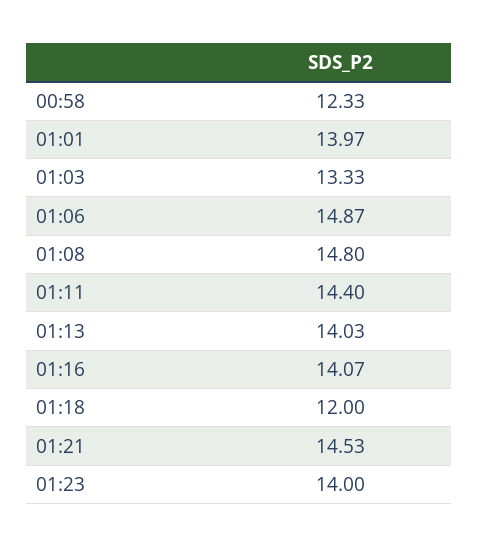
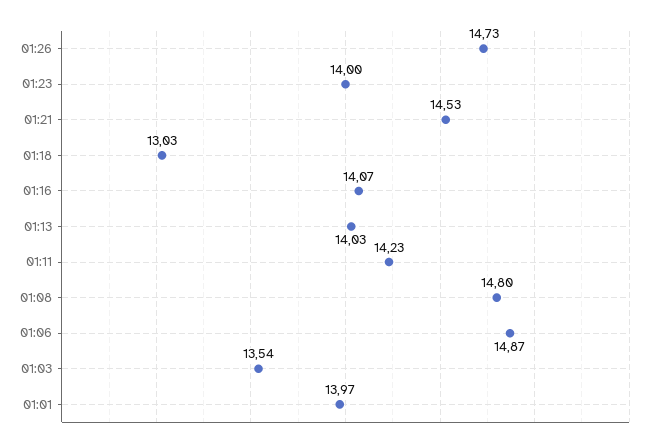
00:58: 12.33 -> none
01:03: 13.33 -> 13.54
01:11: 14.4 -> 14.23
01:18: 12 -> 13.03
01:26: none -> 14.73

